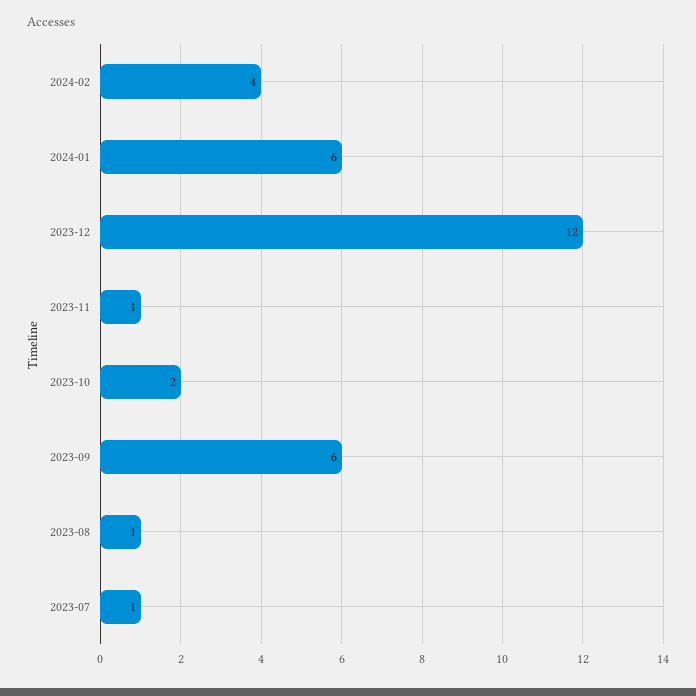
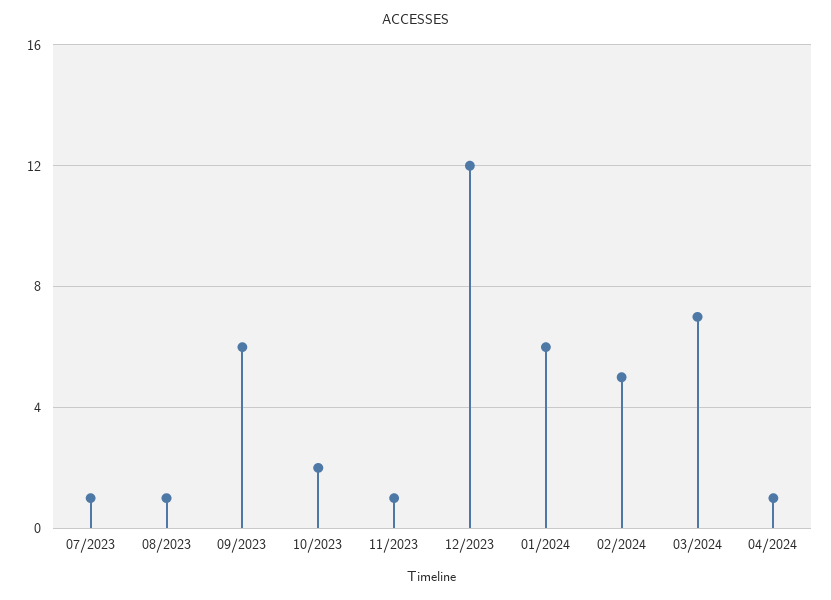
2024-02: 4 -> 5
03/2024: none -> 7
04/2024: none -> 1

